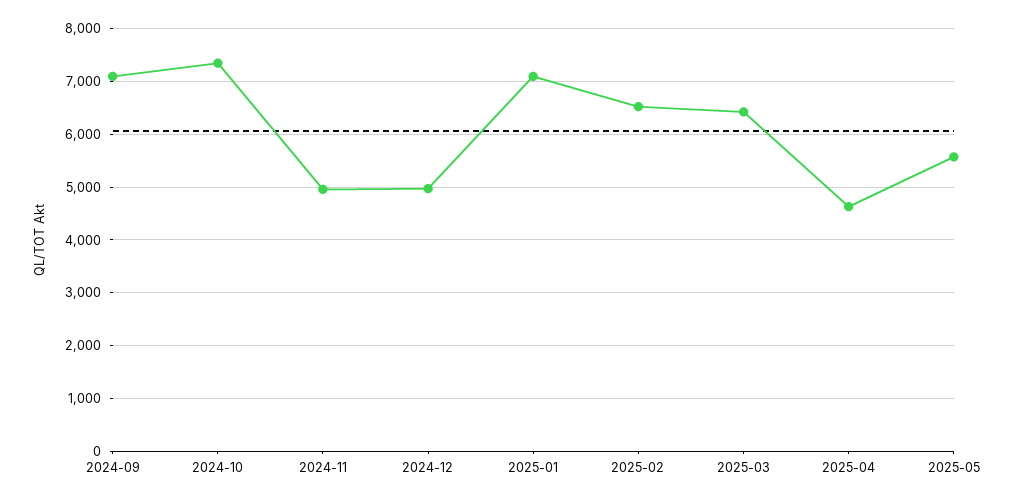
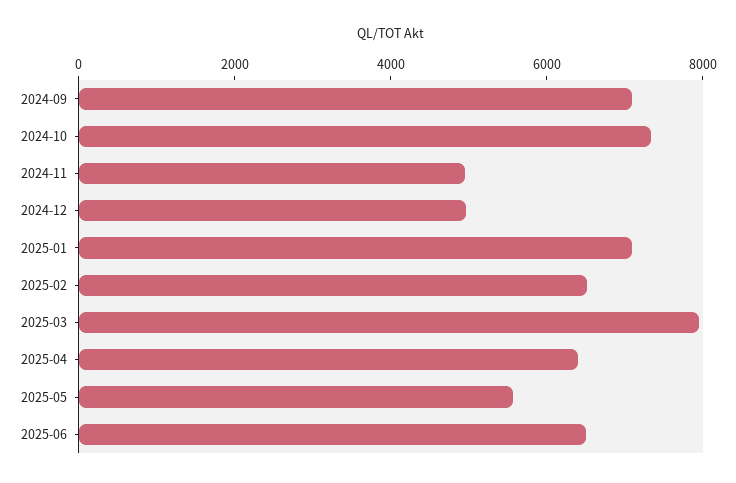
2025-03: 6400 -> 8000
2025-04: 4600 -> 6500
2025-06: none -> 6500

